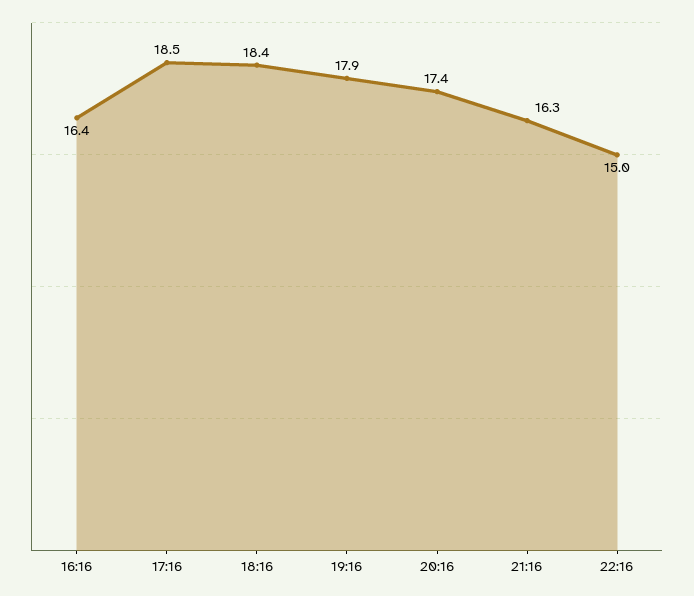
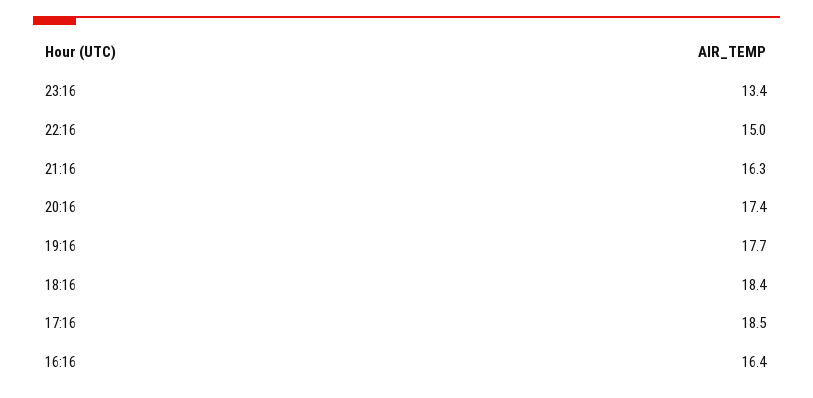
19:16: 17.9 -> 17.7
23:16: none -> 13.4

